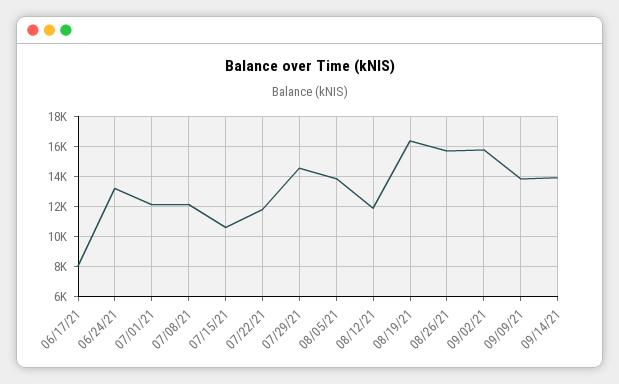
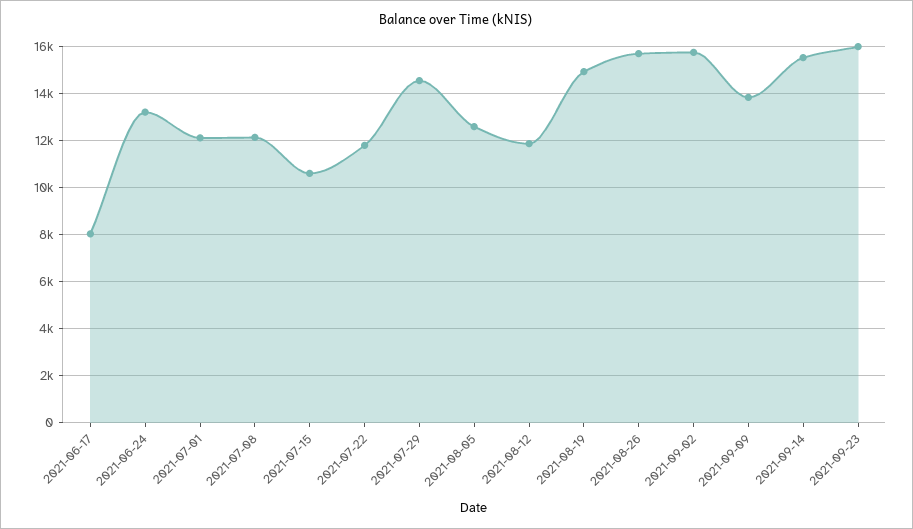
08/05/21: 14000 -> 12500
08/19/21: 16500 -> 15000
09/14/21: 14000 -> 15500
2021-09-23: none -> 16000

